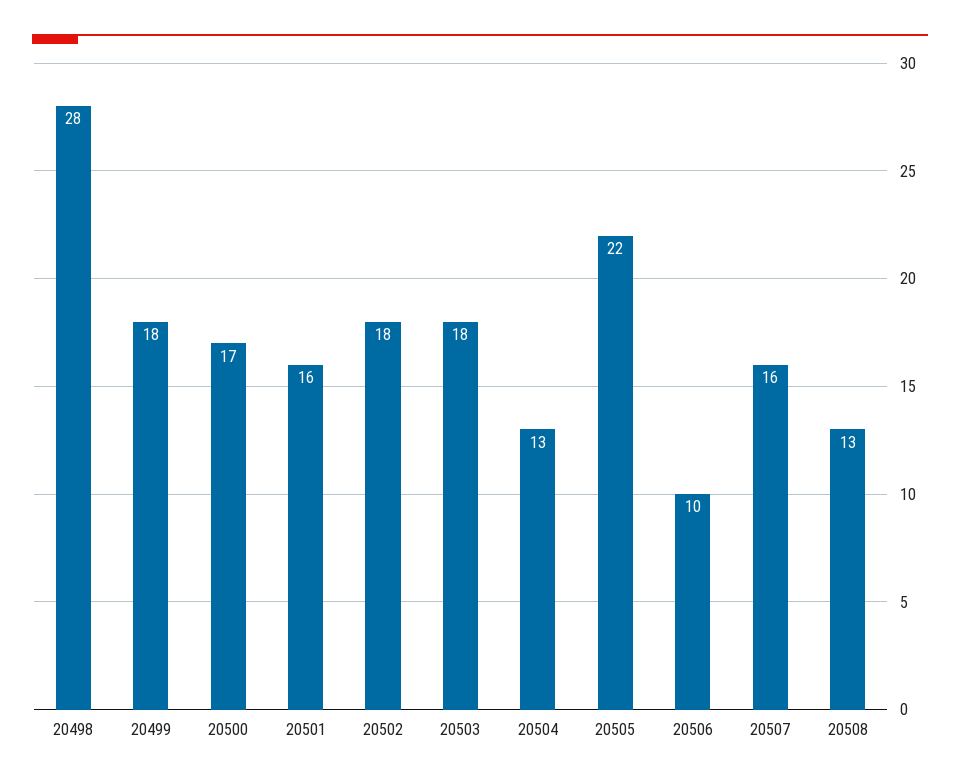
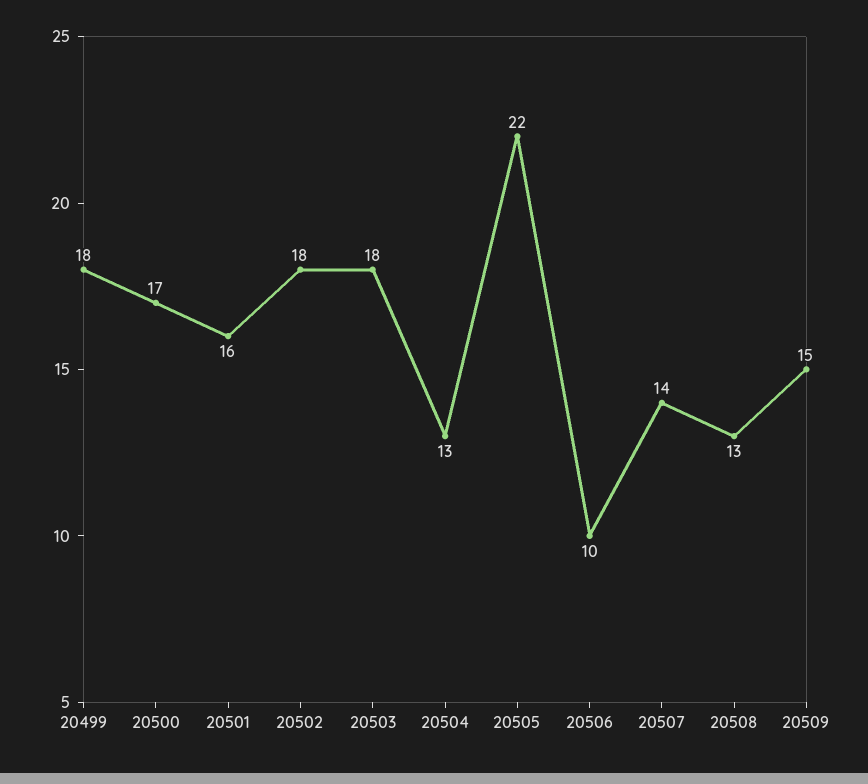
20498: 28 -> none
20507: 16 -> 14
20509: none -> 15

